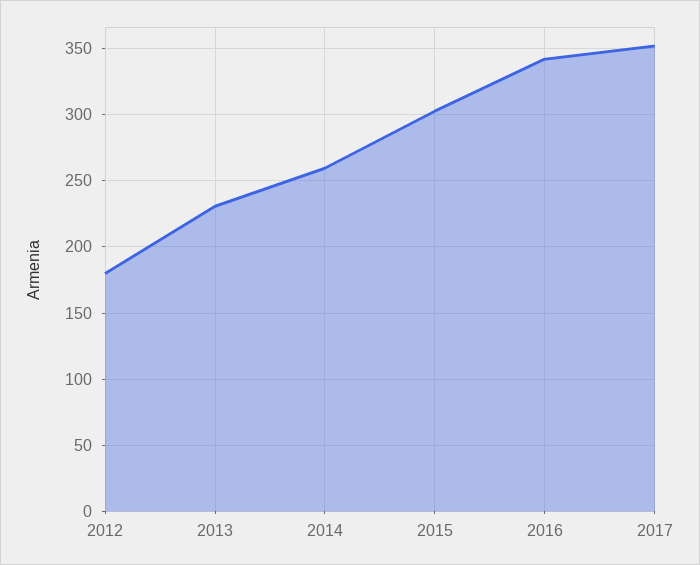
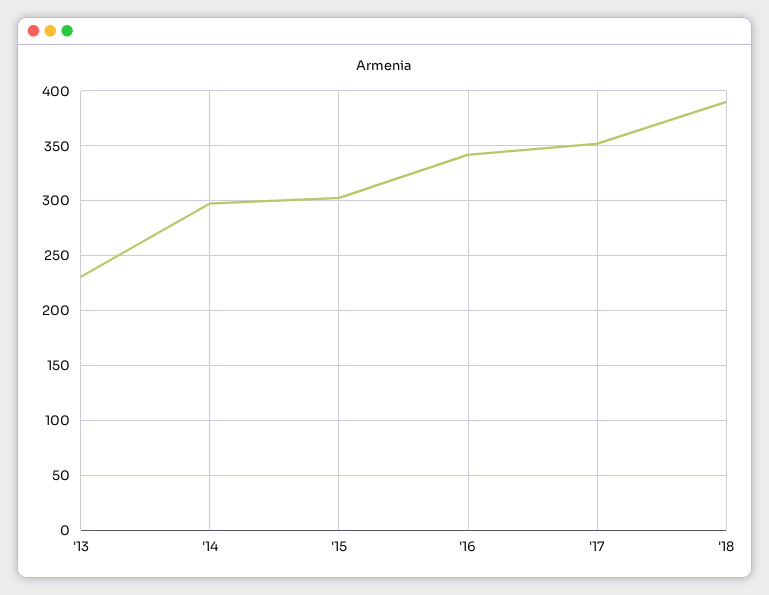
2012: 180 -> none
2014: 260 -> 300
'18: none -> 390

